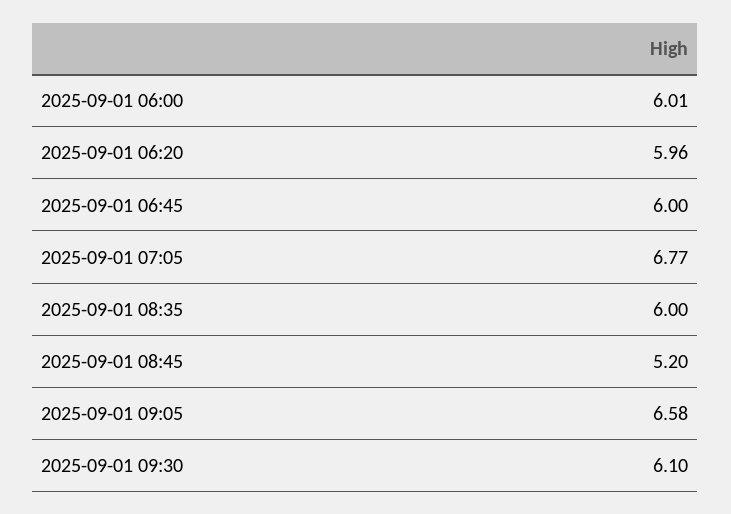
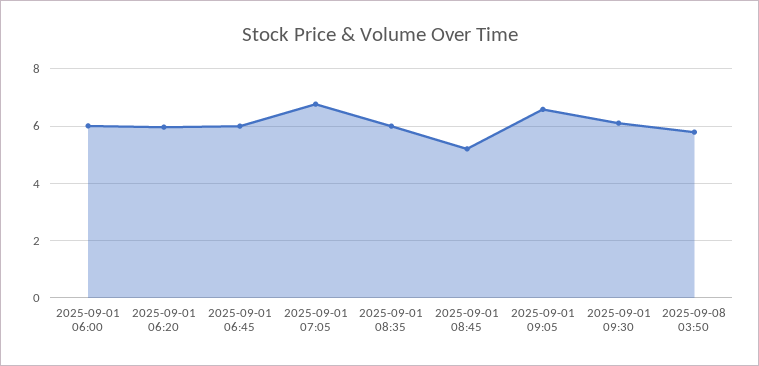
2025-09-08 03:50: none -> 5.75

